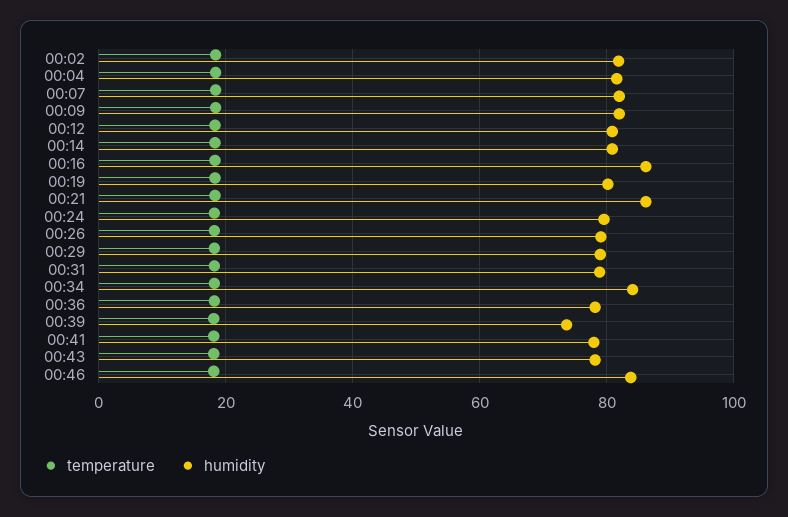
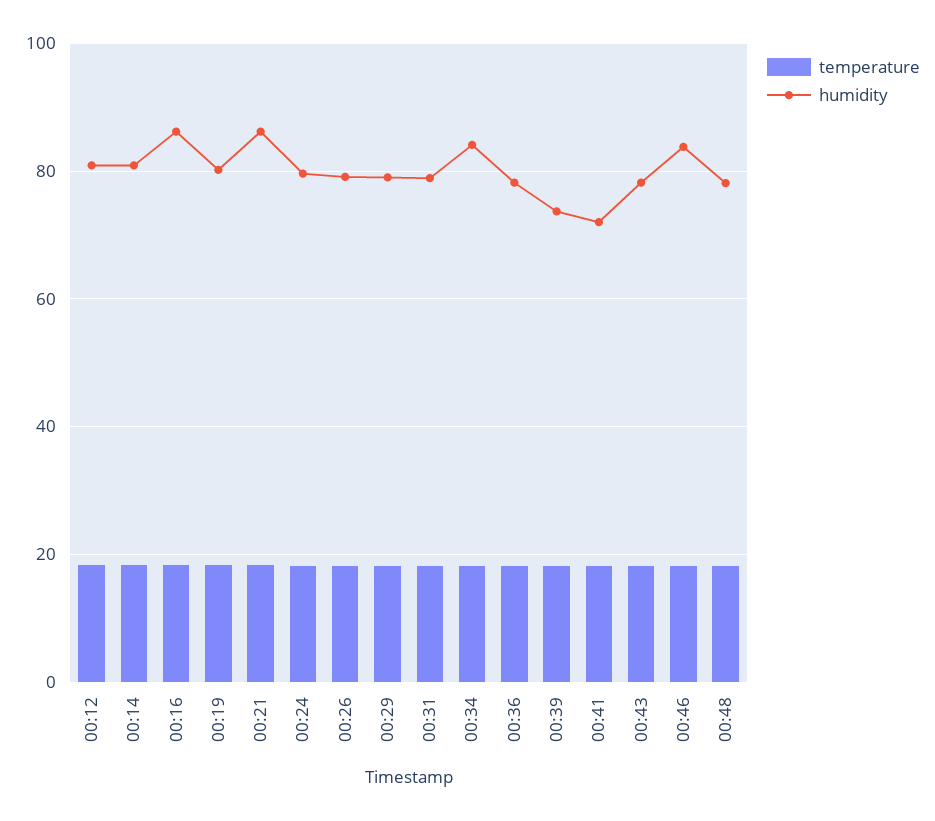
temperature, 00:02: 18 -> none
humidity, 00:02: 82 -> none
temperature, 00:04: 18 -> none
humidity, 00:04: 82 -> none
temperature, 00:07: 18 -> none
humidity, 00:07: 82 -> none
temperature, 00:09: 18 -> none
humidity, 00:09: 82 -> none
humidity, 00:41: 78 -> 72
temperature, 00:48: none -> 18
humidity, 00:48: none -> 78

